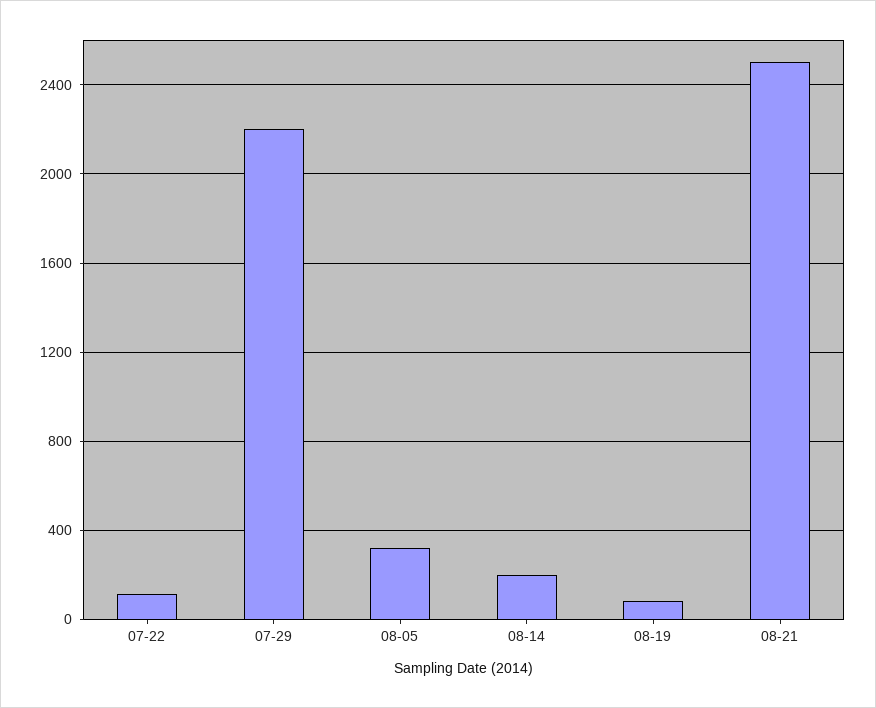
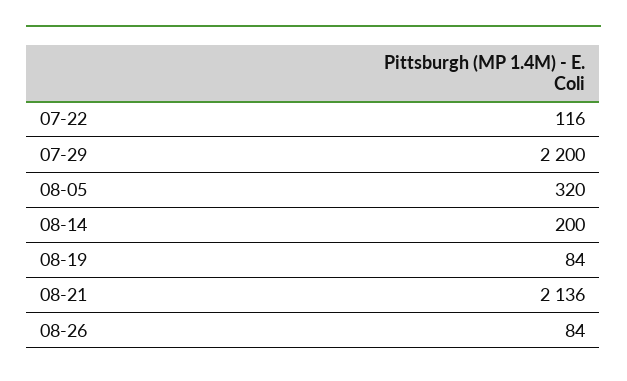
08-21: 2500 -> 2136
08-26: none -> 84

